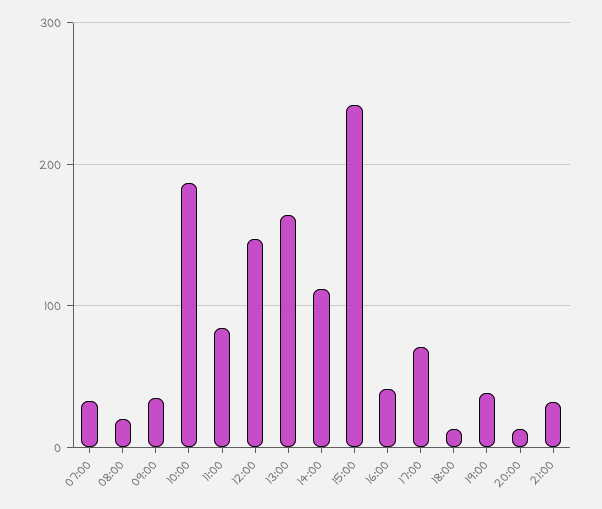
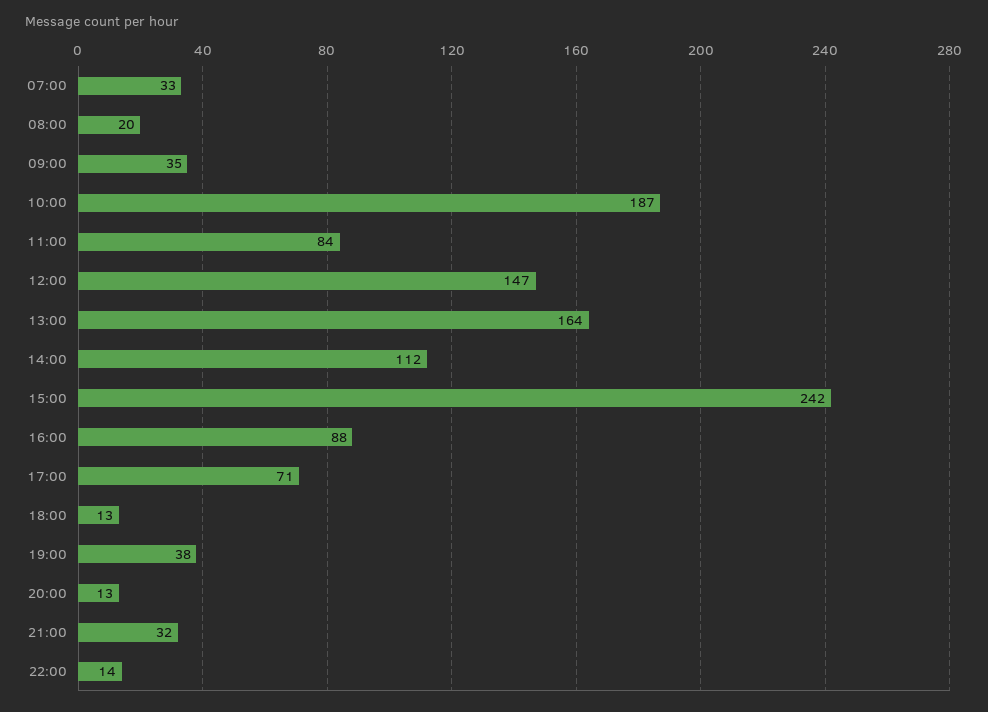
16:00: 40 -> 88
22:00: none -> 14

